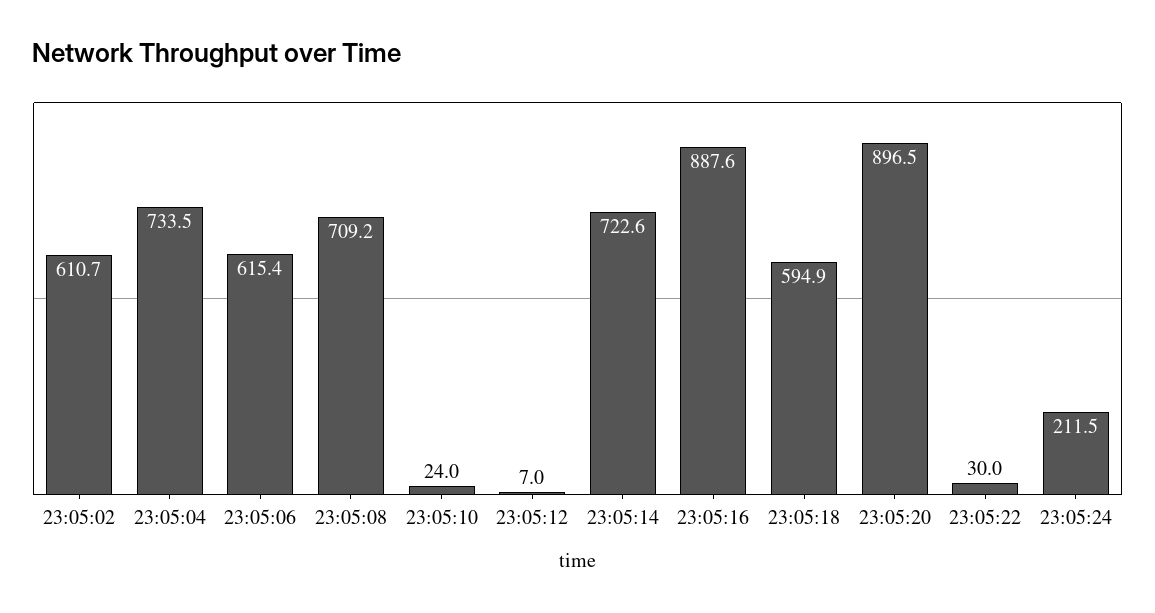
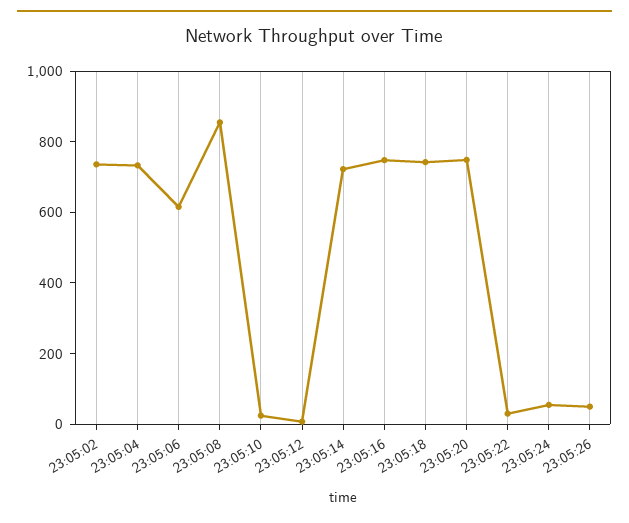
23:05:02: 610.7 -> 750
23:05:08: 709.2 -> 850
23:05:16: 887.6 -> 750
23:05:18: 594.9 -> 750
23:05:20: 896.5 -> 750
23:05:24: 211.5 -> 50
23:05:26: none -> 50

